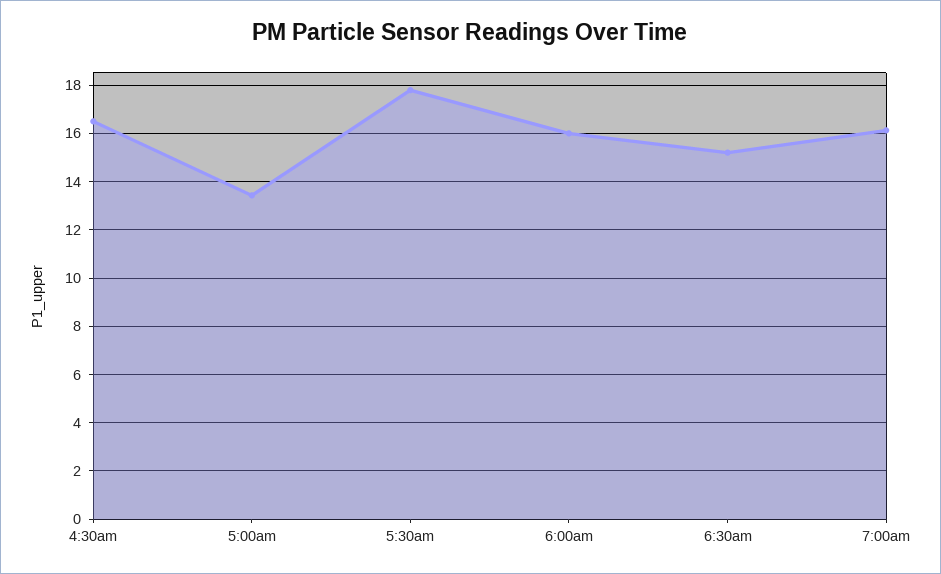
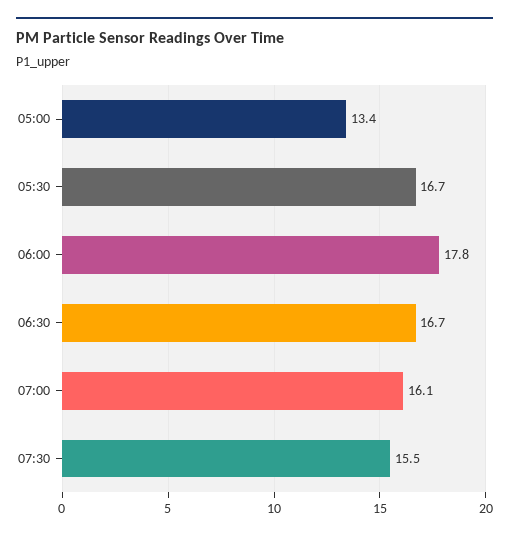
4:30am: 16.5 -> none
5:30am: 17.75 -> 16.7
6:00am: 16 -> 17.8
6:30am: 15.25 -> 16.7
07:30: none -> 15.5

